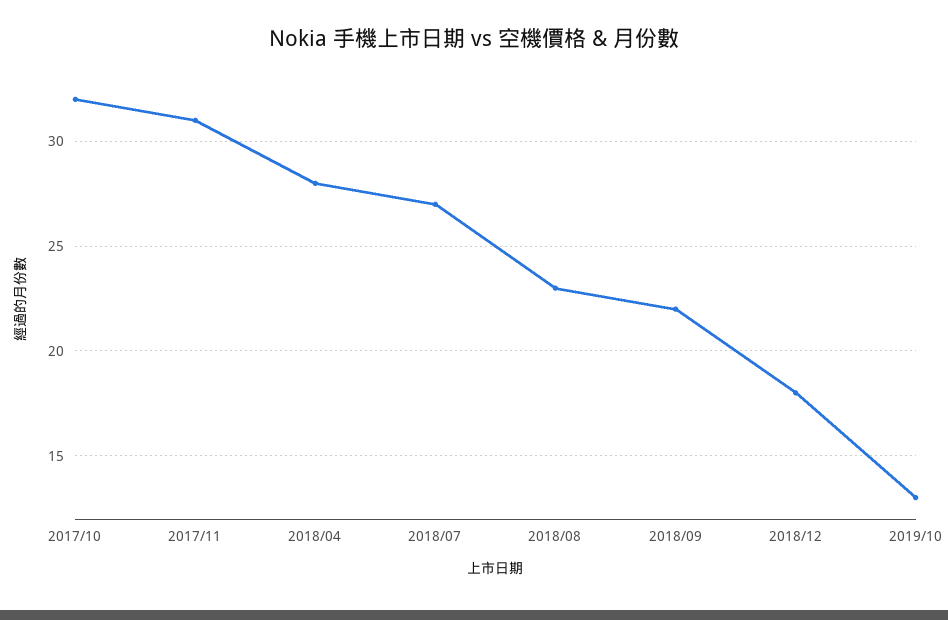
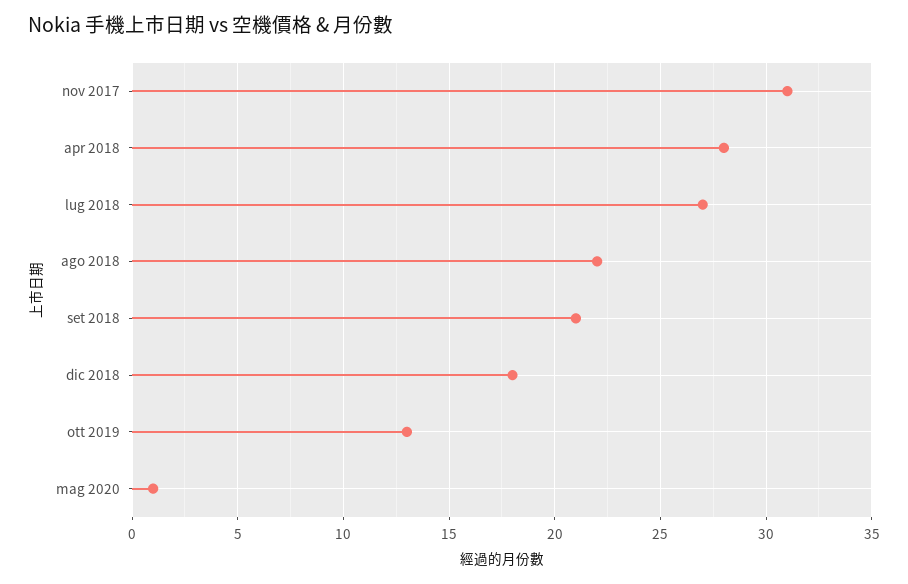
2017/10: 32 -> none
2018/08: 23 -> 22
2018/09: 22 -> 21
mag 2020: none -> 1

